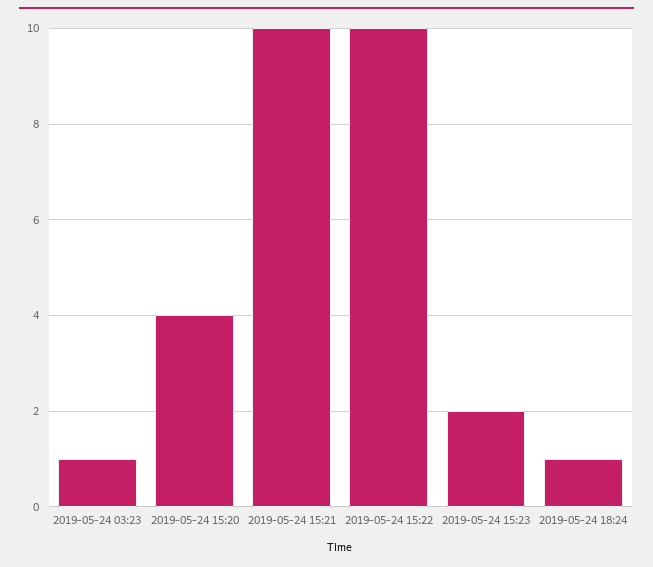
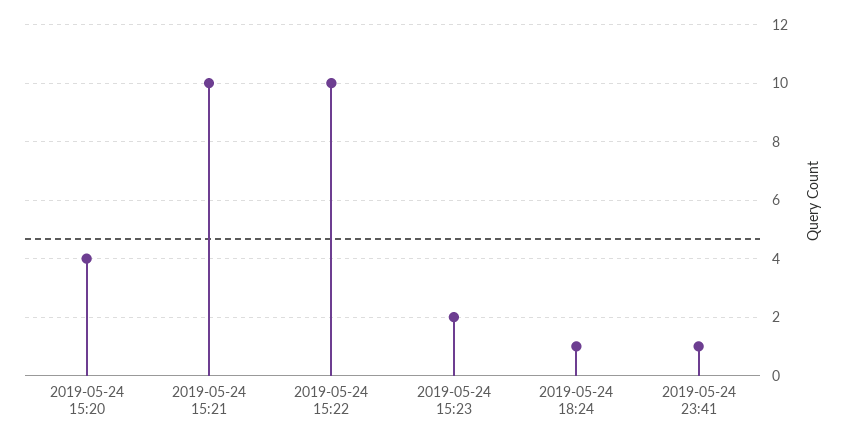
2019-05-24 03:23: 1 -> none
2019-05-24 23:41: none -> 1

